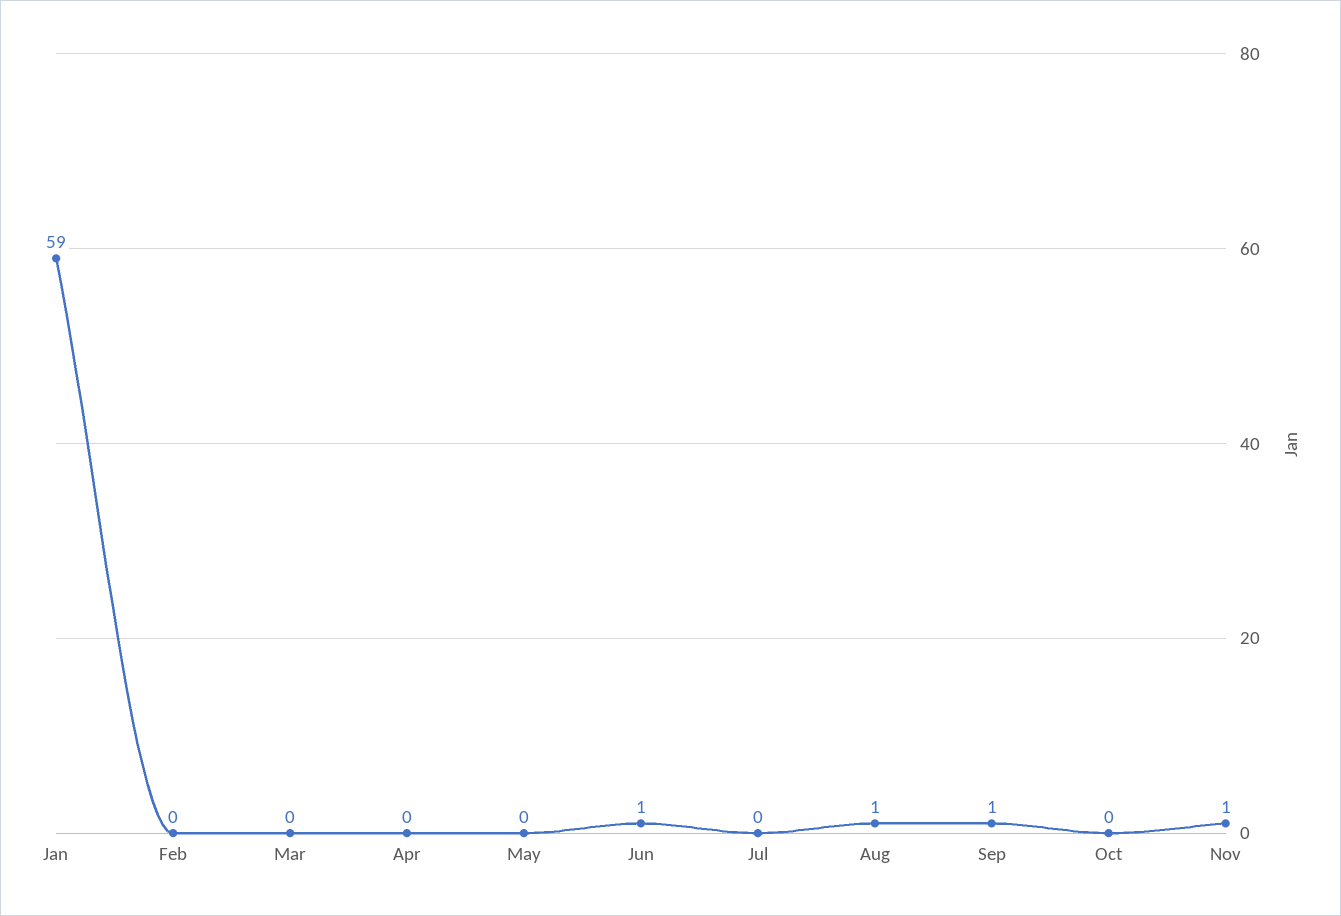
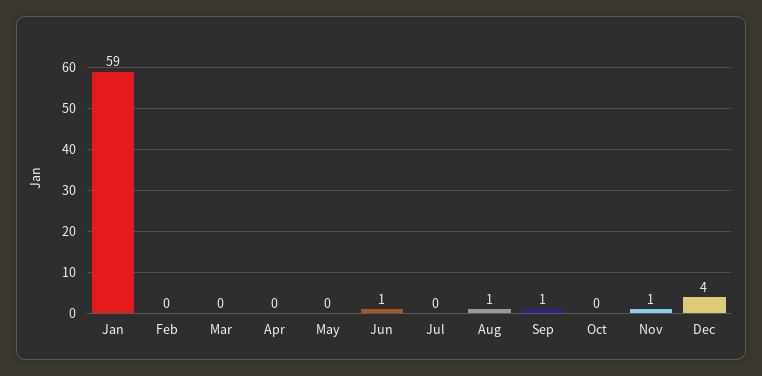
Dec: none -> 4

